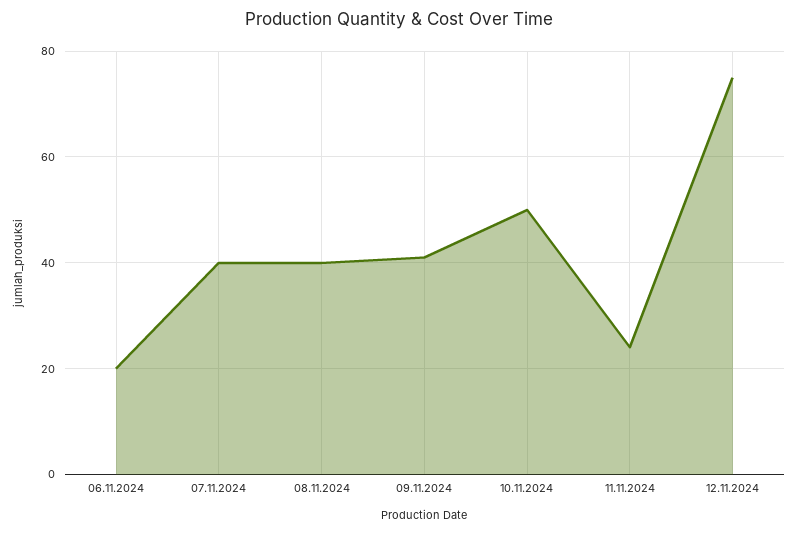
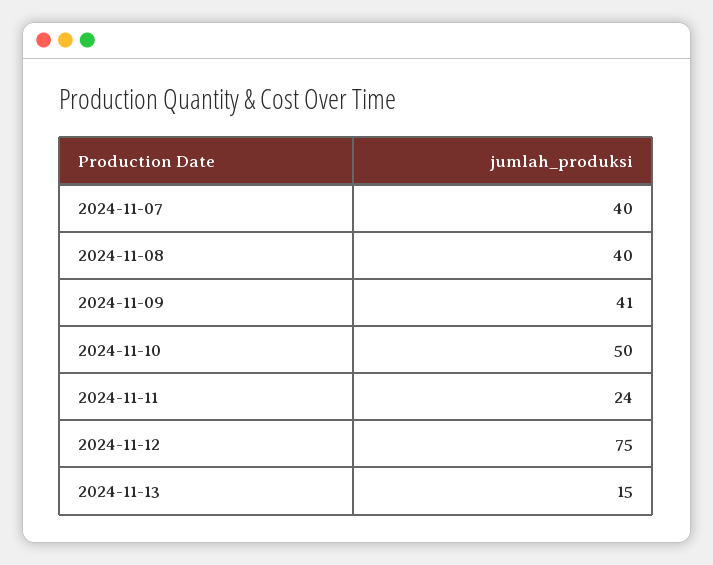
06.11.2024: 20 -> none
2024-11-13: none -> 15

